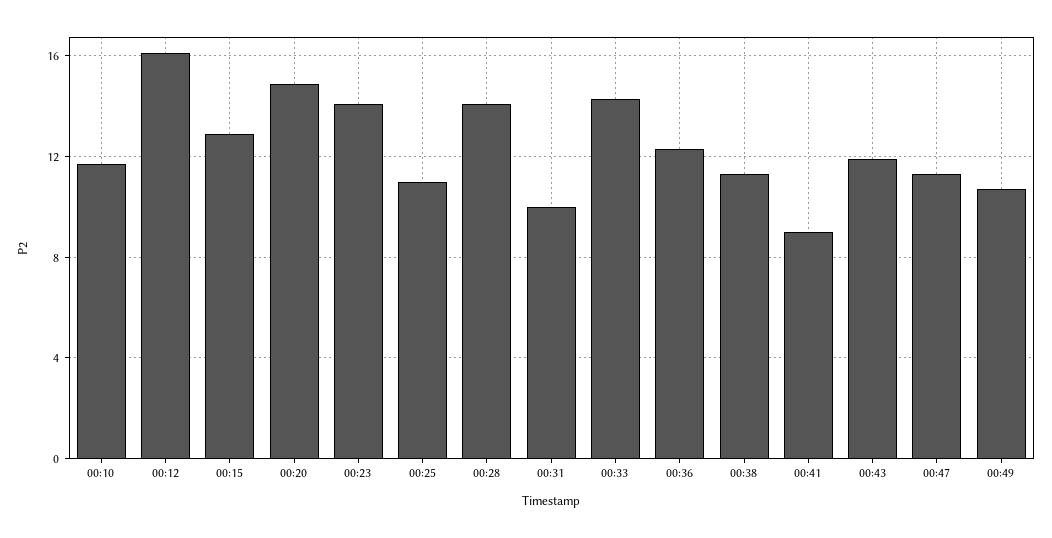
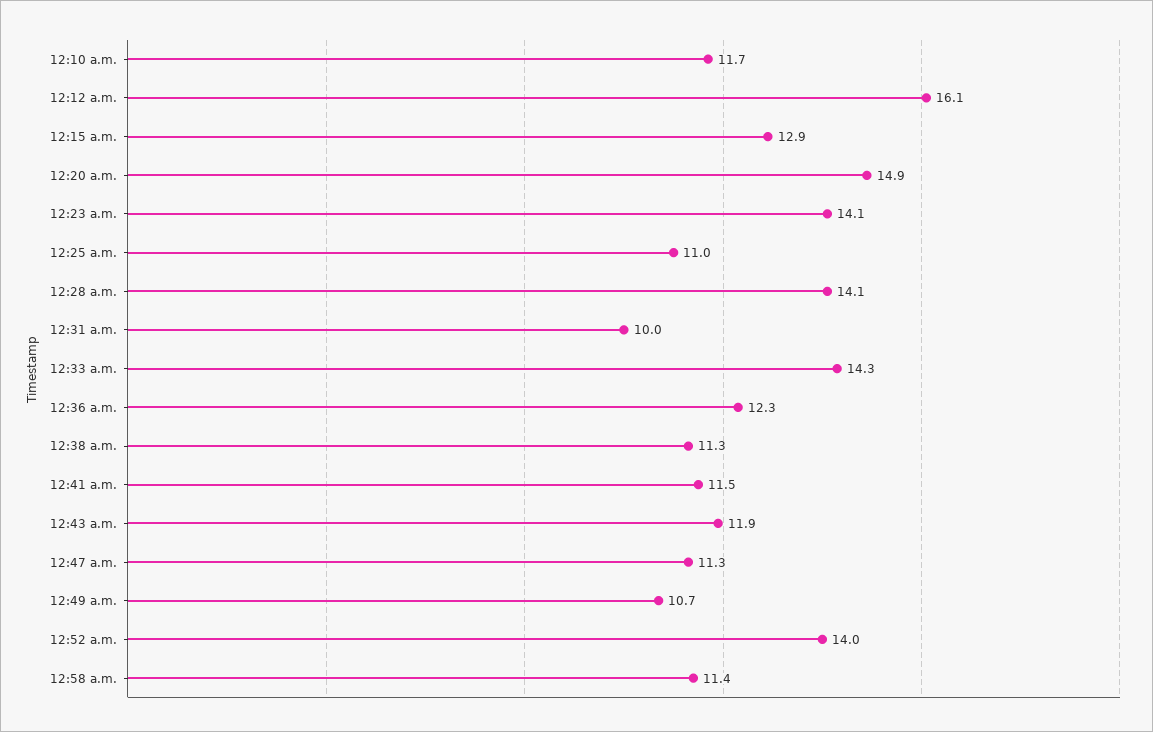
00:41: 9 -> 11.5
12:52 a.m.: none -> 14
12:58 a.m.: none -> 11.4

